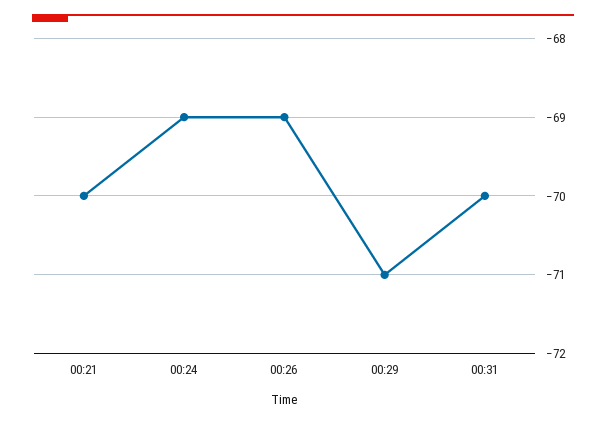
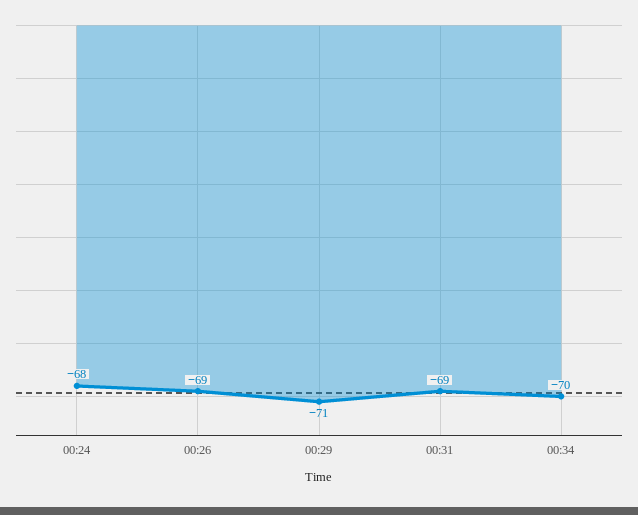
00:21: -70 -> none
00:24: -69 -> -68
00:31: -70 -> -69
00:34: none -> -70

